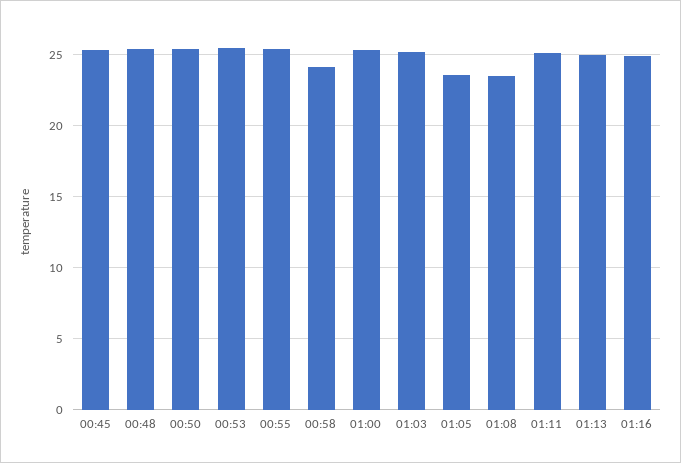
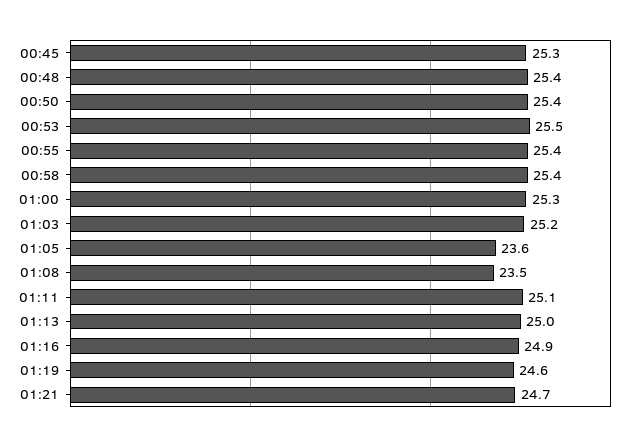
00:58: 24 -> 25.4
01:19: none -> 24.6
01:21: none -> 24.7

